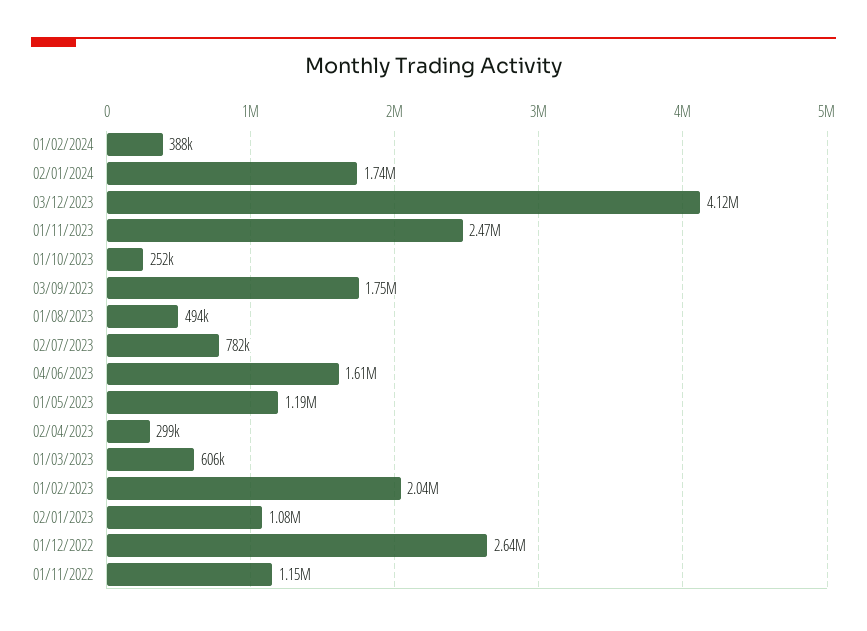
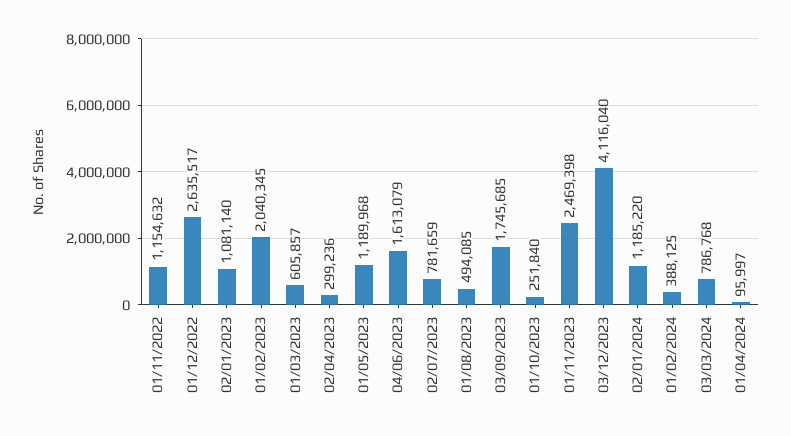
02/01/2024: 1740000 -> 1185220
03/03/2024: none -> 786768
01/04/2024: none -> 95997

